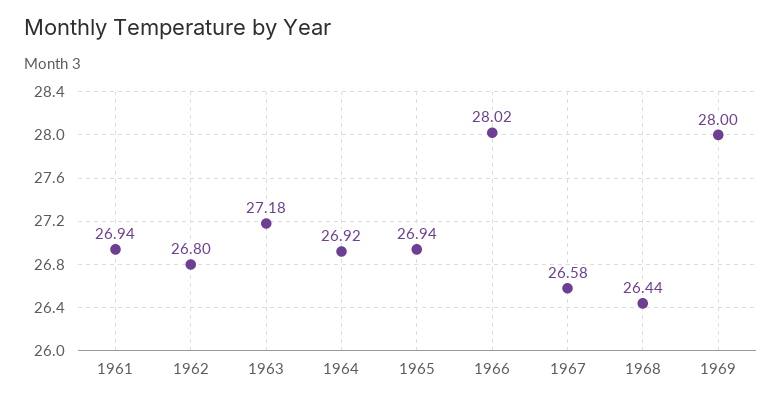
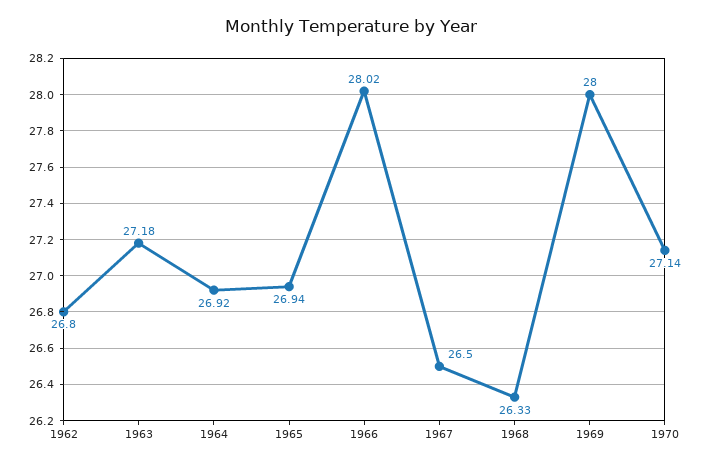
1961: 26.94 -> none
1967: 26.58 -> 26.5
1968: 26.44 -> 26.33
1970: none -> 27.14

